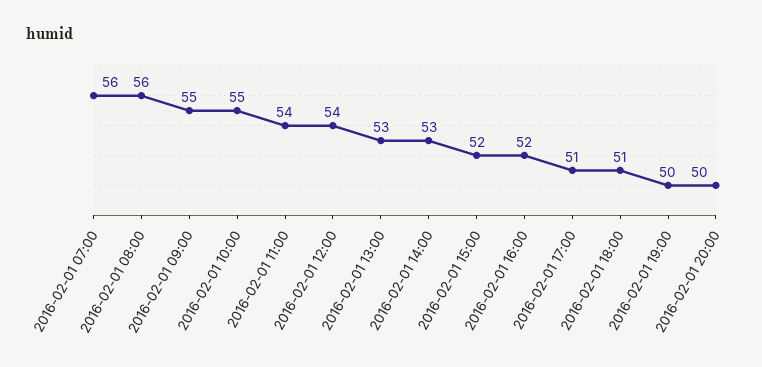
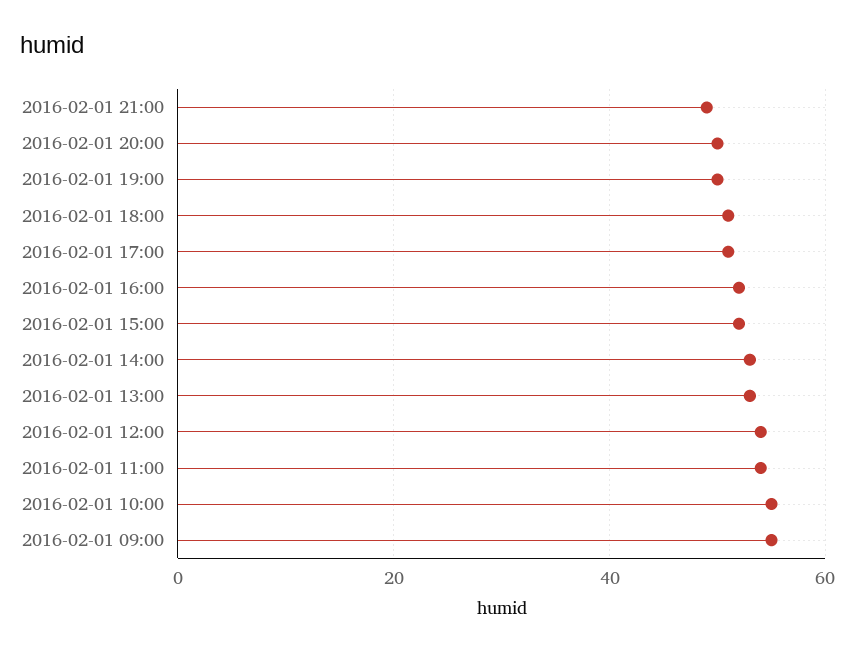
2016-02-01 07:00: 56 -> none
2016-02-01 08:00: 56 -> none
2016-02-01 21:00: none -> 50

